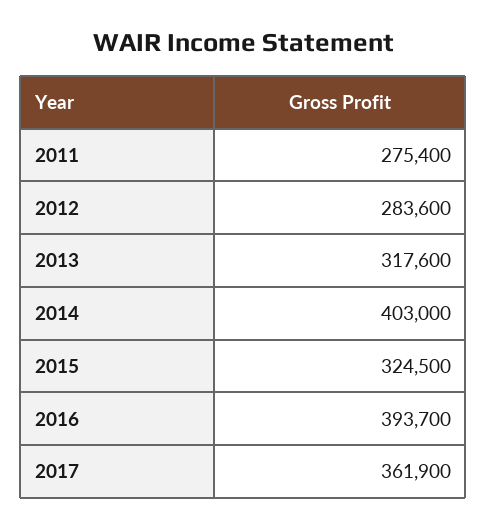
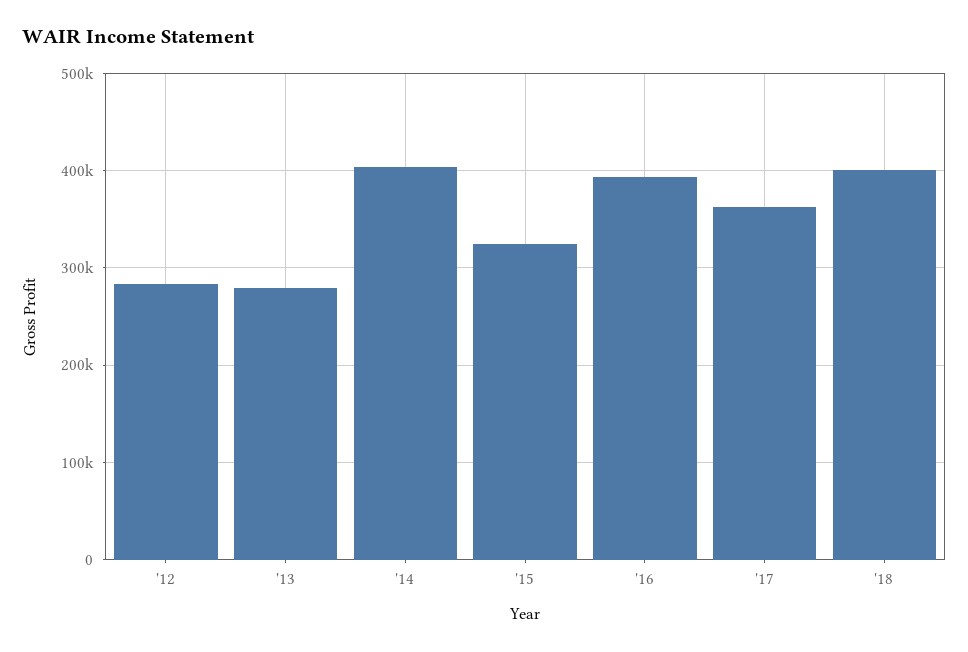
2011: 275400 -> none
2013: 317600 -> 280000
'18: none -> 400000

